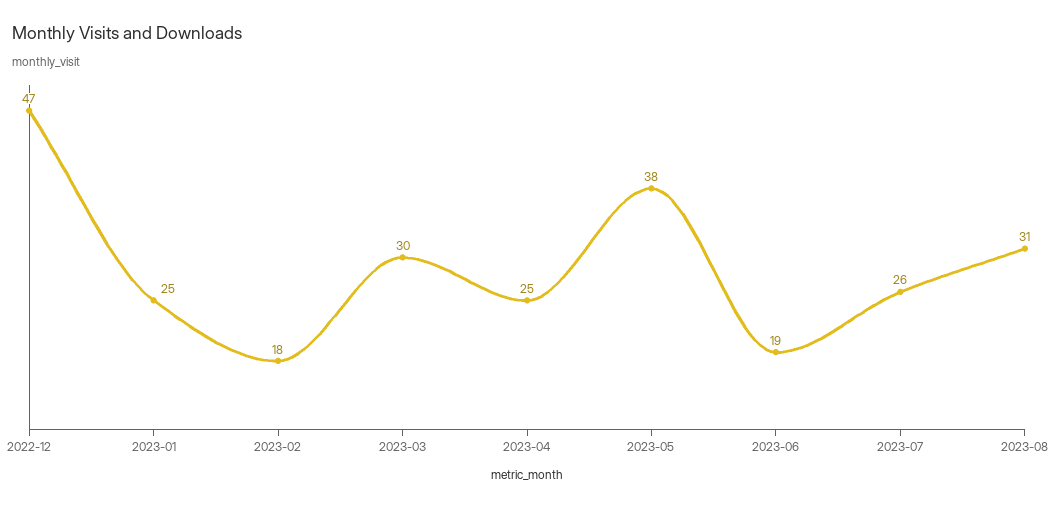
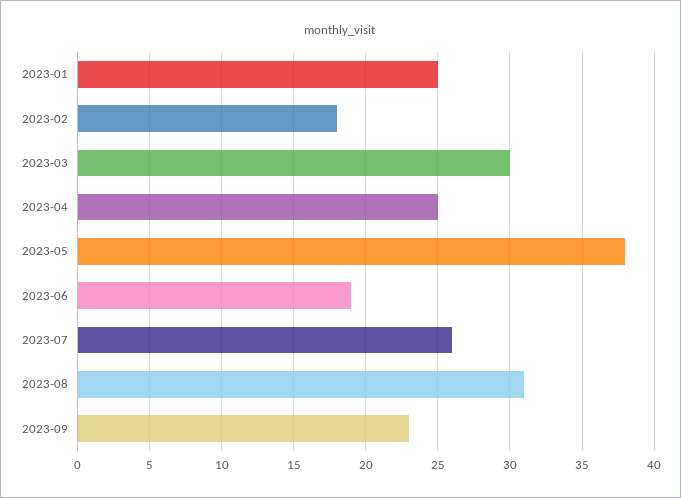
2022-12: 47 -> none
2023-09: none -> 23

